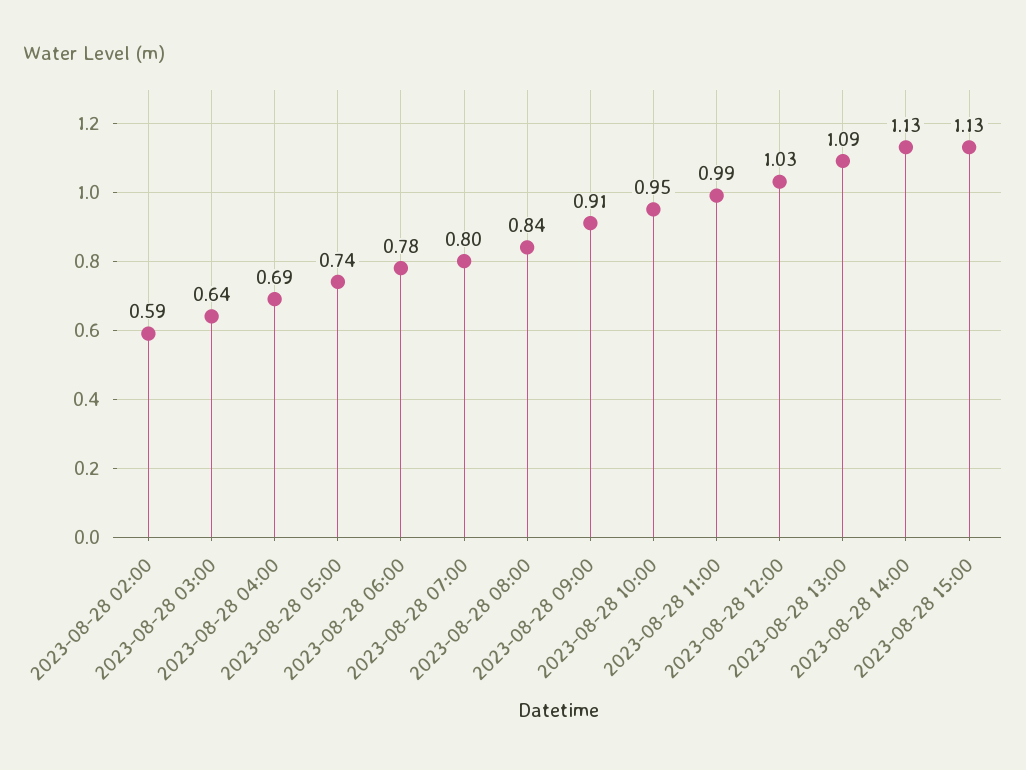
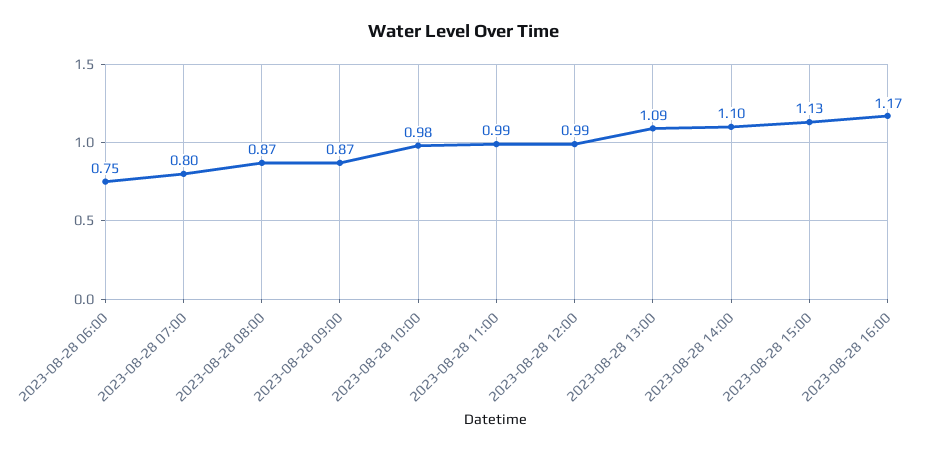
2023-08-28 02:00: 0.59 -> none
2023-08-28 03:00: 0.64 -> none
2023-08-28 04:00: 0.69 -> none
2023-08-28 05:00: 0.74 -> none
2023-08-28 06:00: 0.78 -> 0.75
2023-08-28 08:00: 0.84 -> 0.87
2023-08-28 09:00: 0.91 -> 0.87
2023-08-28 10:00: 0.95 -> 0.98
2023-08-28 12:00: 1.03 -> 0.99
2023-08-28 14:00: 1.13 -> 1.1
2023-08-28 16:00: none -> 1.17

